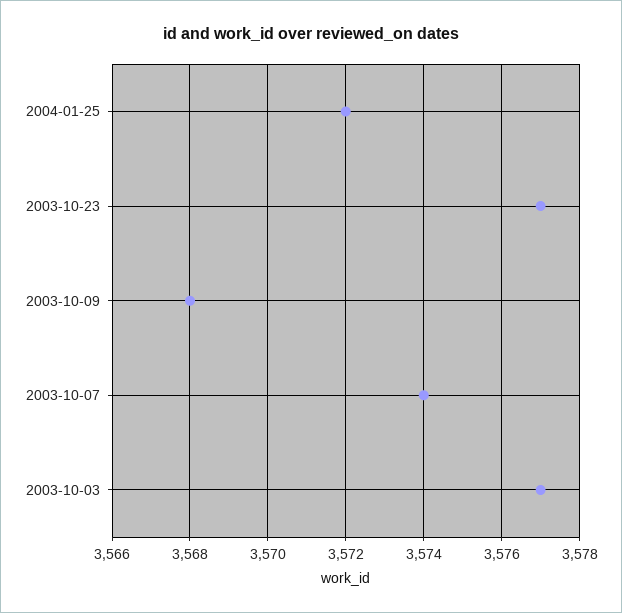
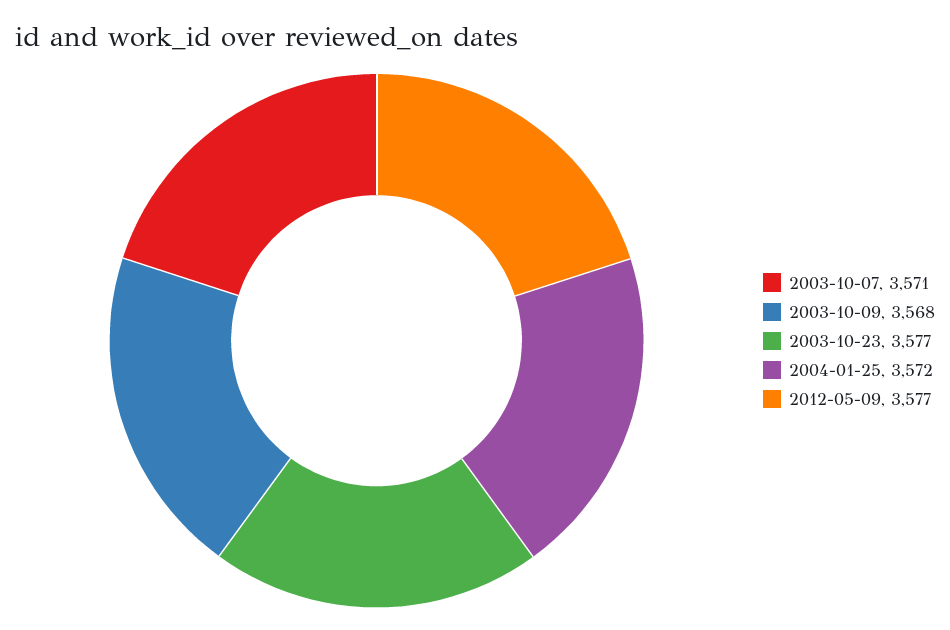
2003-10-07: 3574 -> 3571
2003-10-03: 3577 -> none
2012-05-09: none -> 3577

